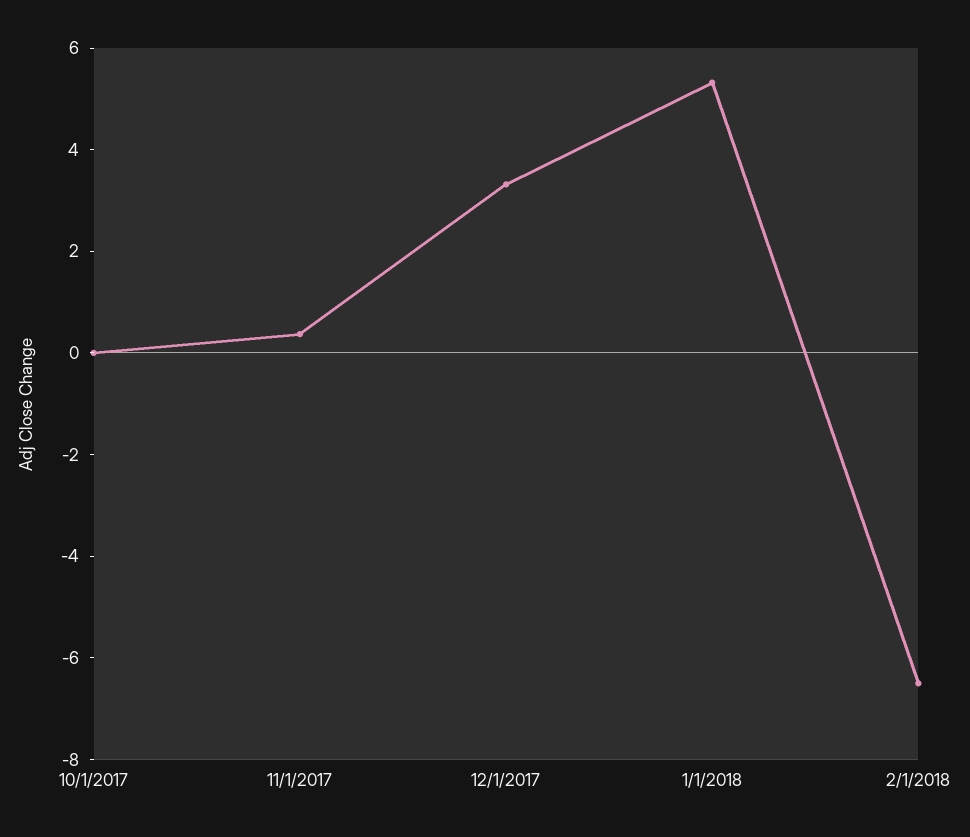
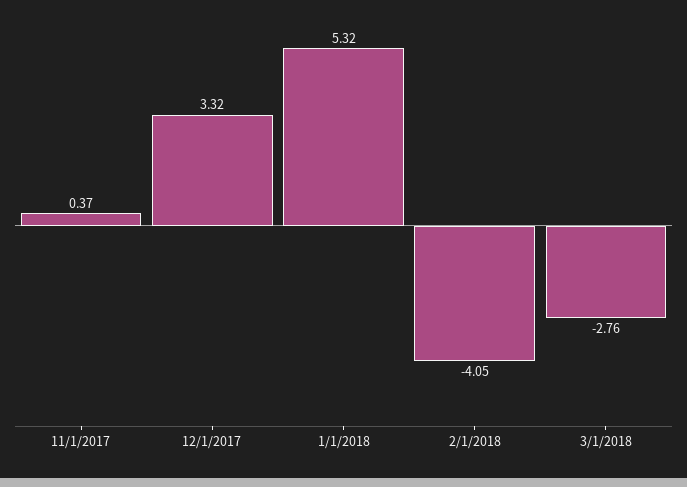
10/1/2017: 0 -> none
2/1/2018: -6.5 -> -4.05
3/1/2018: none -> -2.76

